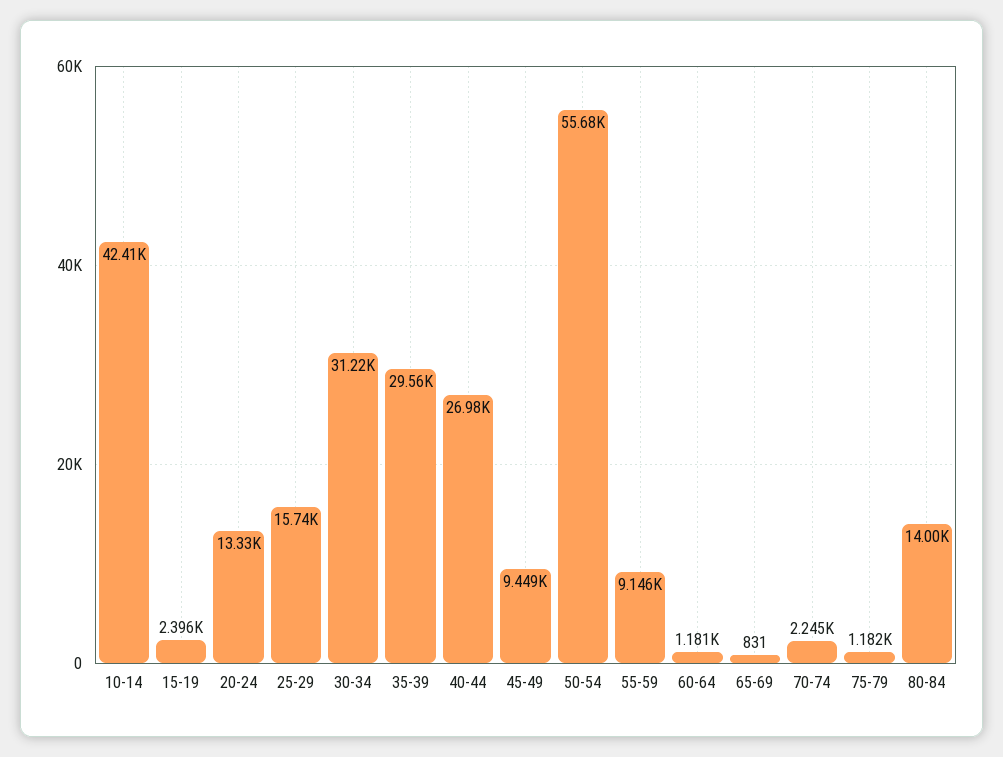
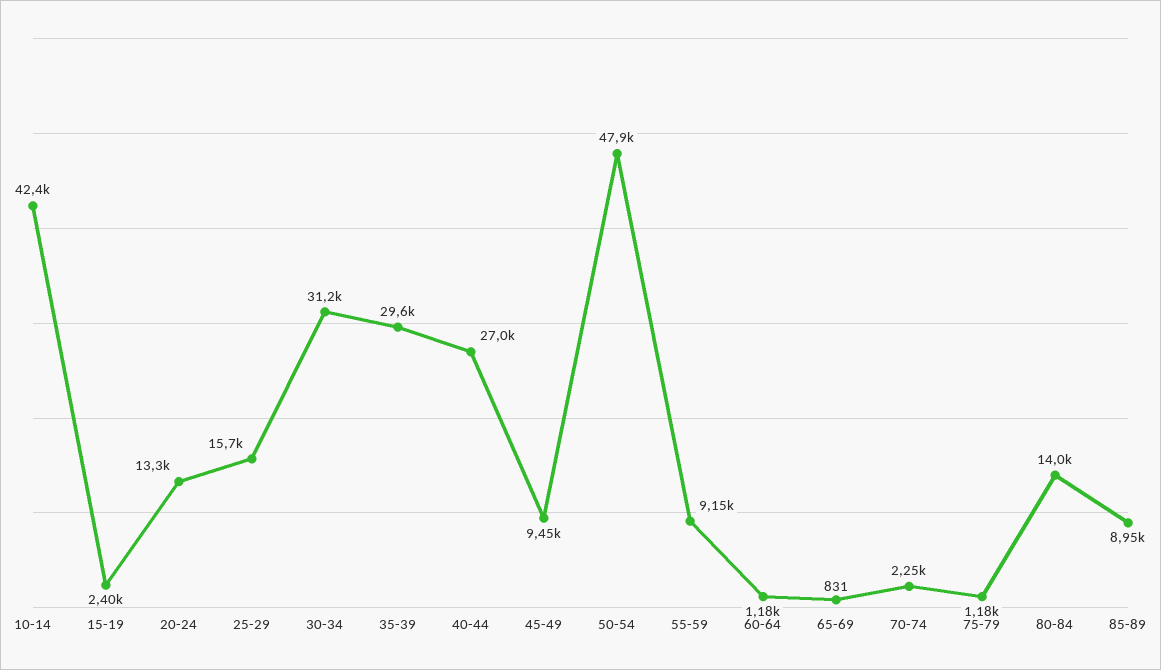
50-54: 55680 -> 47900
85-89: none -> 8950

